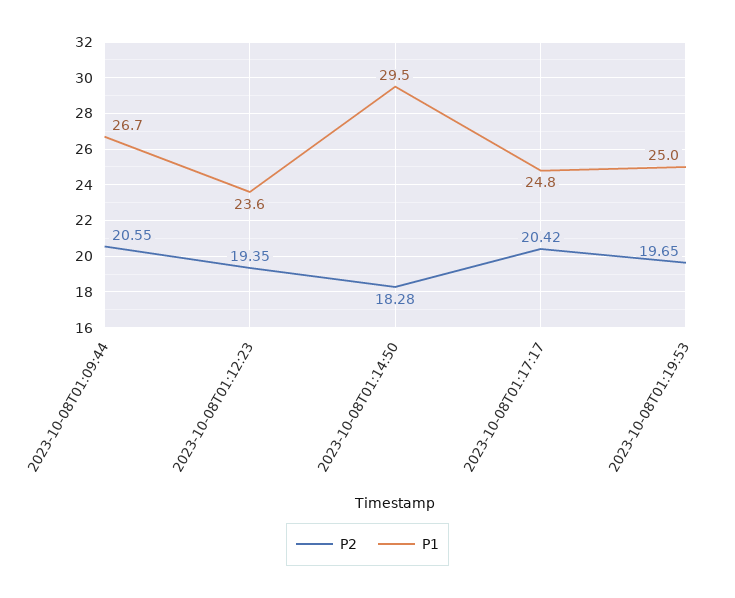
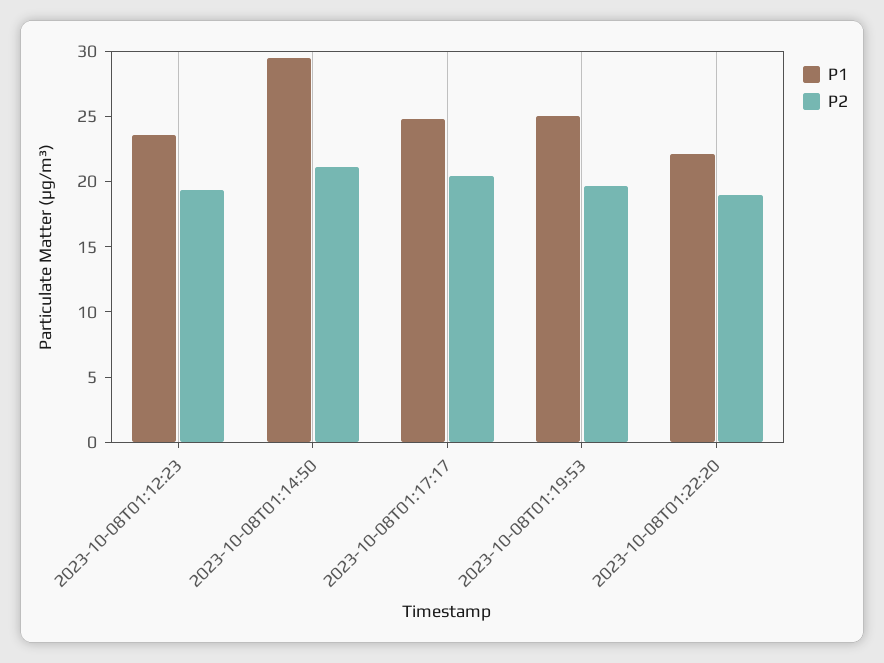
P2, 2023-10-08T01:09:44: 20.55 -> none
P1, 2023-10-08T01:09:44: 26.7 -> none
P2, 2023-10-08T01:14:50: 18.28 -> 21
P1, 2023-10-08T01:22:20: none -> 22
P2, 2023-10-08T01:22:20: none -> 19

